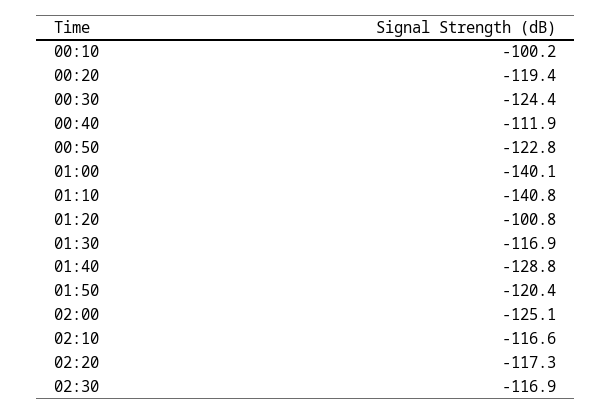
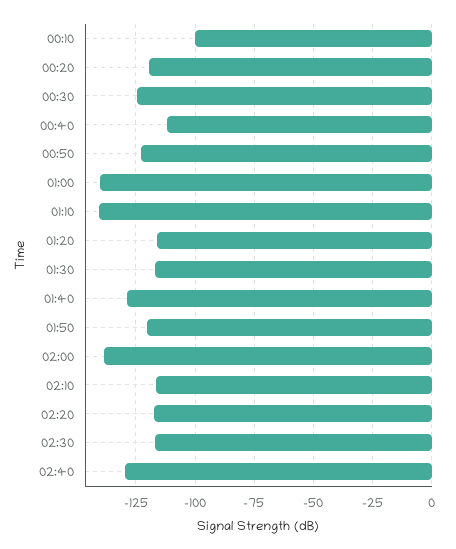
01:20: -100.8 -> -115
02:00: -125.1 -> -140
02:40: none -> -130

